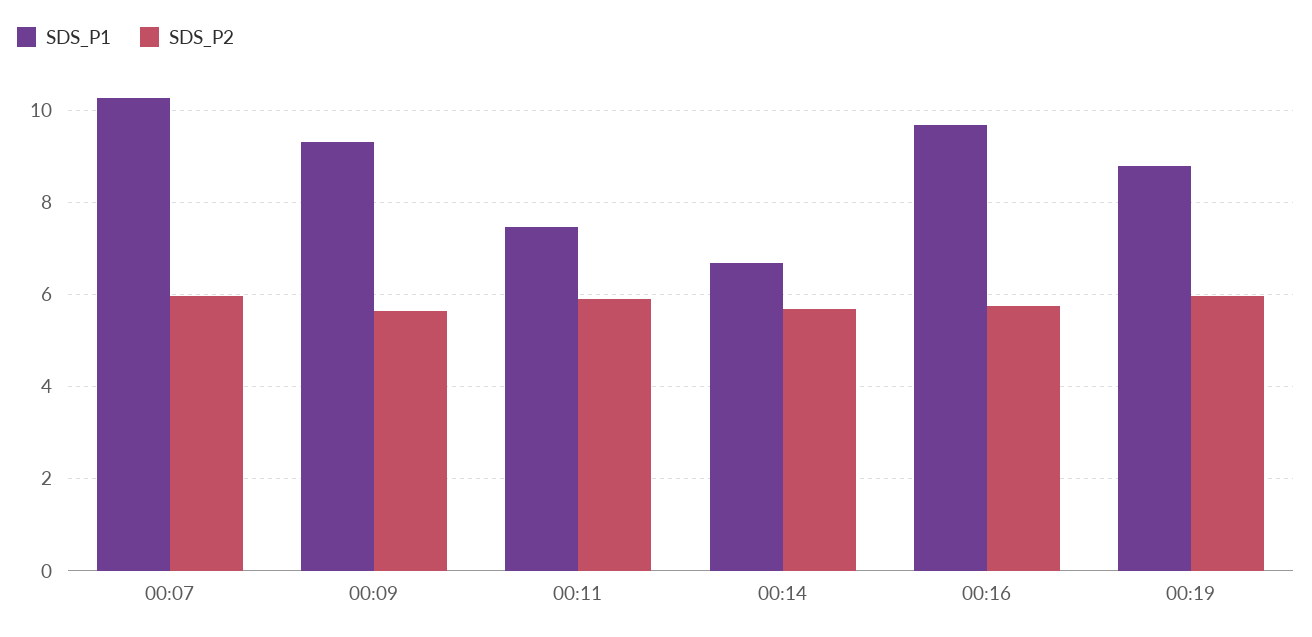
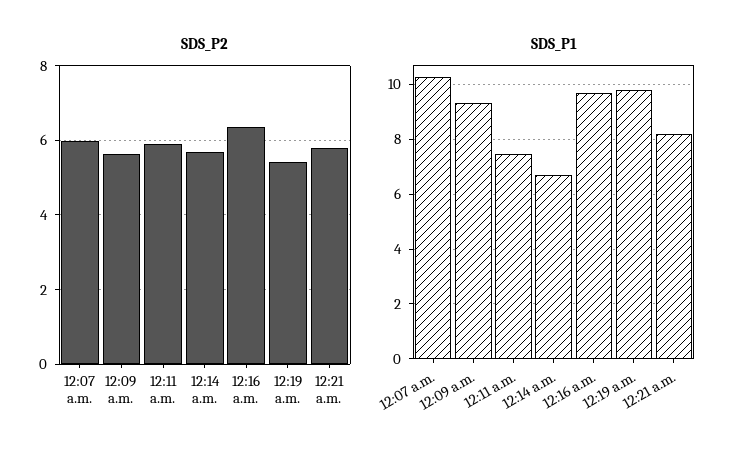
SDS_P2, 00:16: 5.8 -> 6.4
SDS_P1, 00:19: 8.8 -> 9.75
SDS_P2, 00:19: 6 -> 5.4
SDS_P2, 12:21 a.m.: none -> 5.8
SDS_P1, 12:21 a.m.: none -> 8.25

